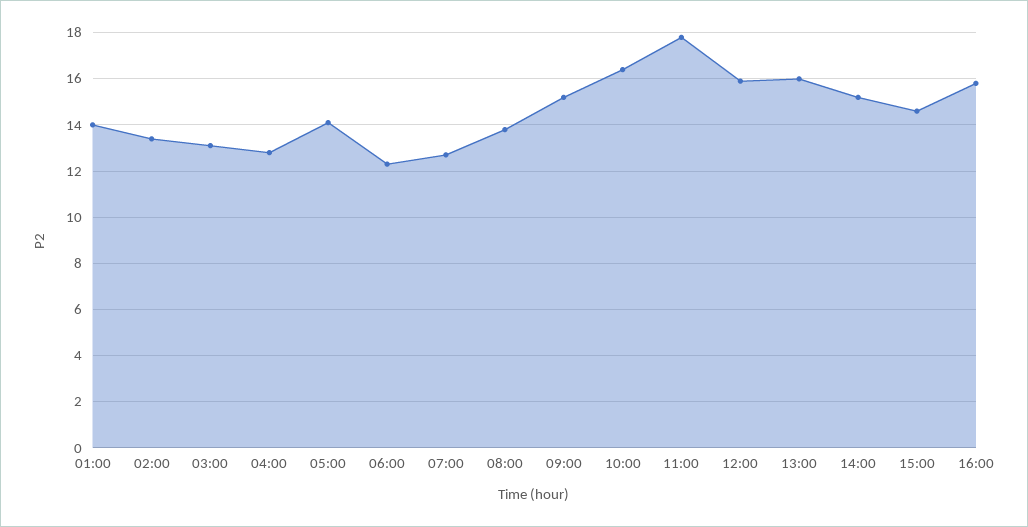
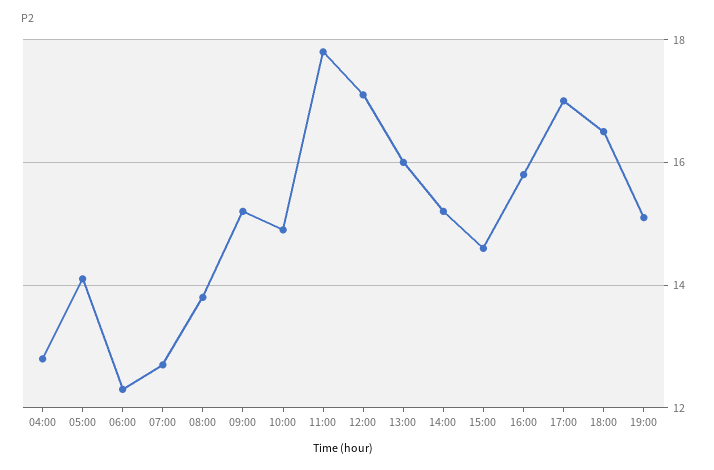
01:00: 14 -> none
02:00: 13.5 -> none
03:00: 13 -> none
10:00: 16.5 -> 15
12:00: 16 -> 17
17:00: none -> 17
18:00: none -> 16.5
19:00: none -> 15

